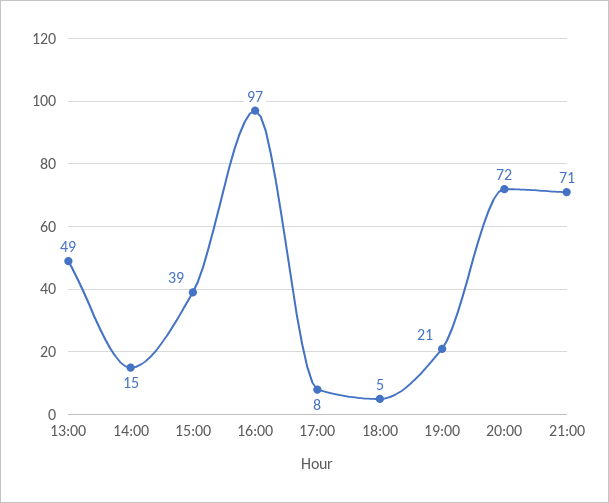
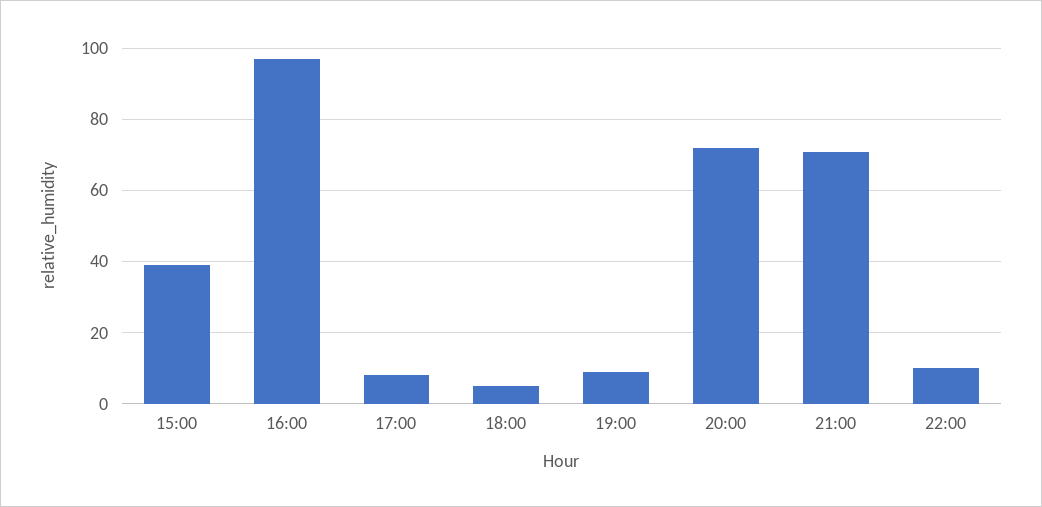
13:00: 49 -> none
14:00: 15 -> none
19:00: 21 -> 10
22:00: none -> 10

